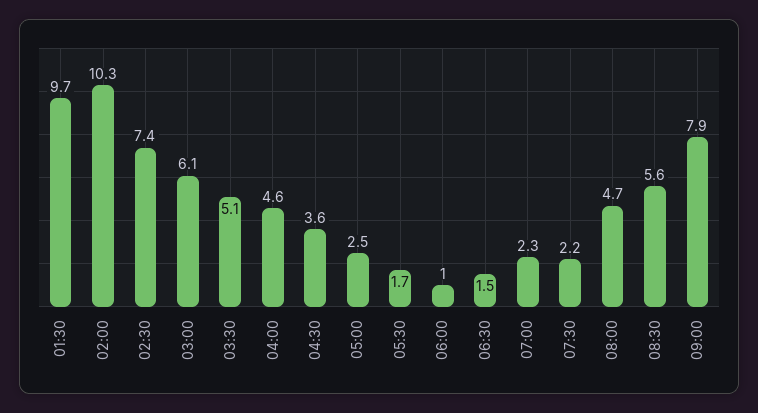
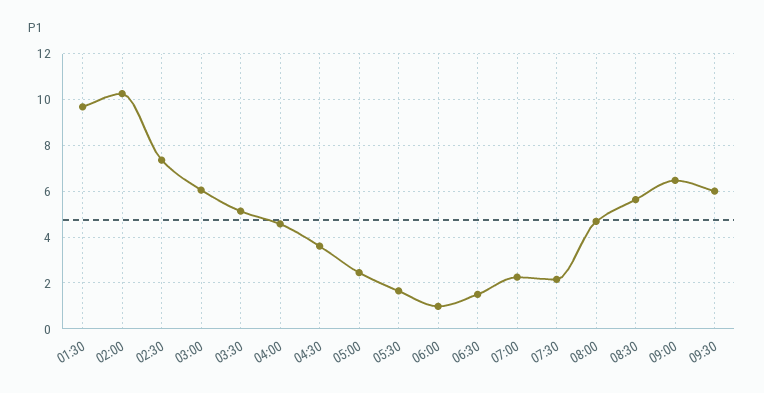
09:00: 7.9 -> 6.5
09:30: none -> 6

